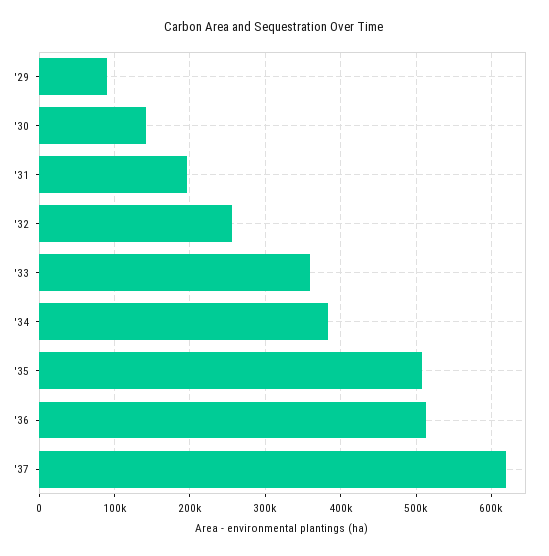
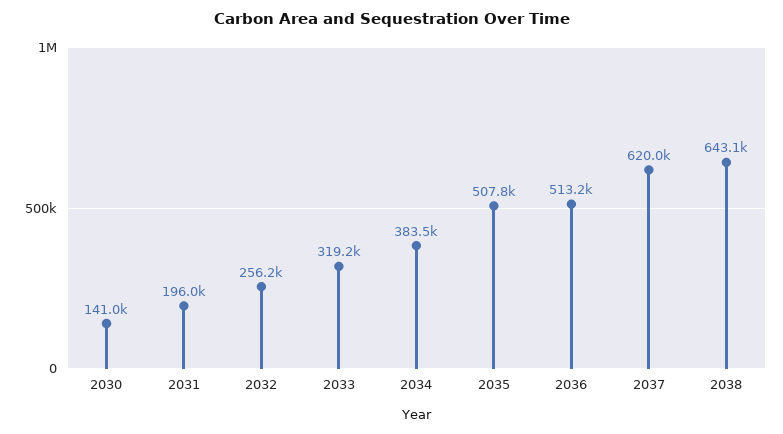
'29: 90000 -> none
'33: 360000 -> 319200
2038: none -> 643100

